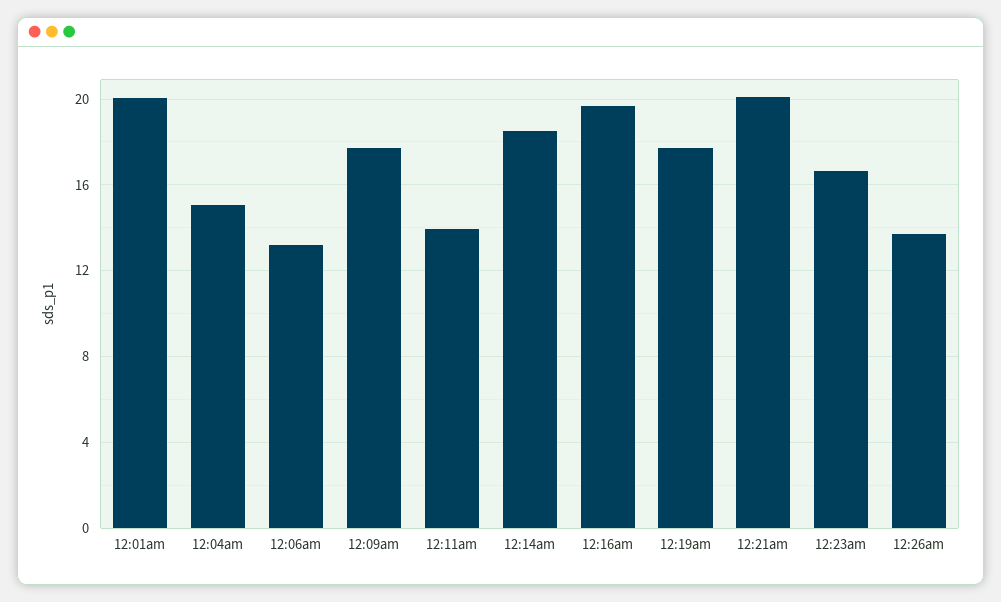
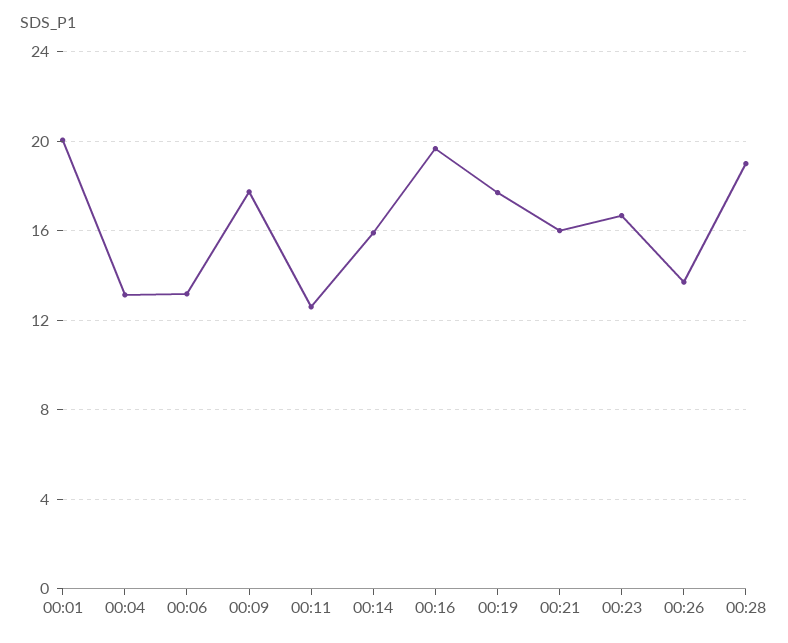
12:04am: 15 -> 13
12:11am: 14 -> 12.5
12:14am: 18.5 -> 16
12:21am: 20 -> 16
00:28: none -> 19

